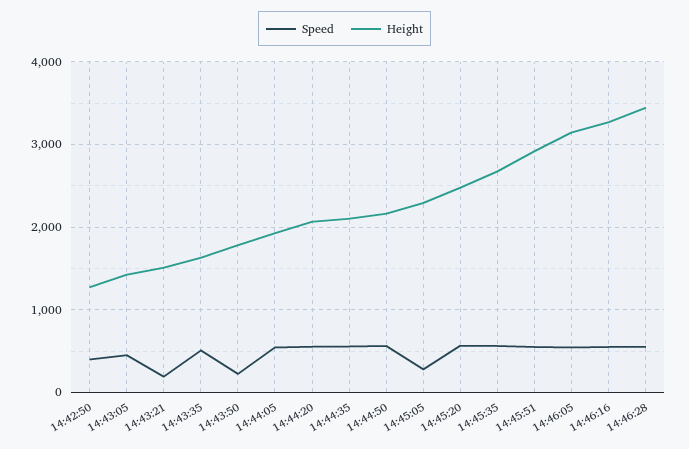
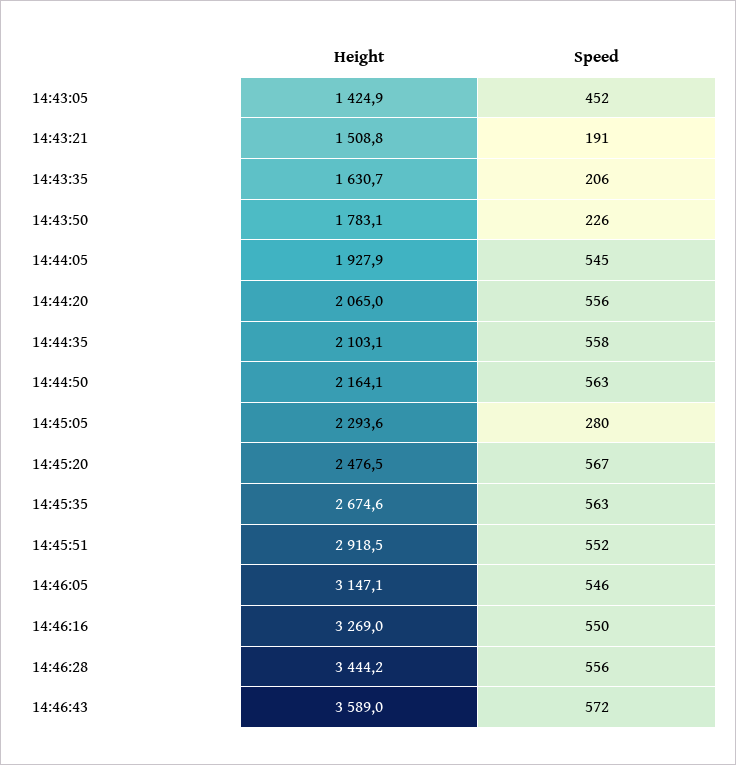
Speed, 14:42:50: 400 -> none
Height, 14:42:50: 1300 -> none
Speed, 14:43:35: 500 -> 206
Height, 14:46:43: none -> 3589
Speed, 14:46:43: none -> 572

